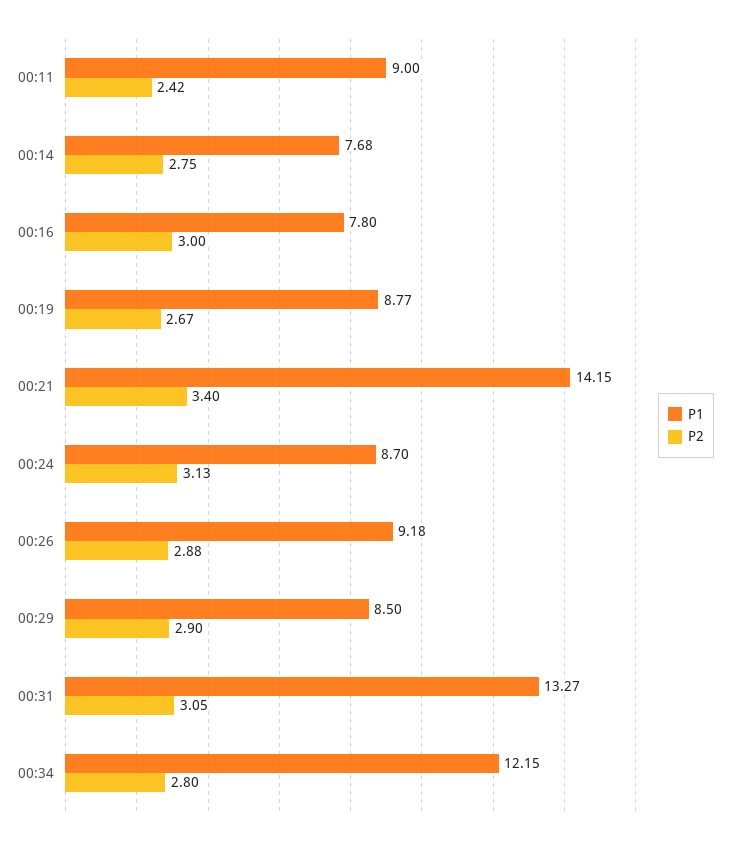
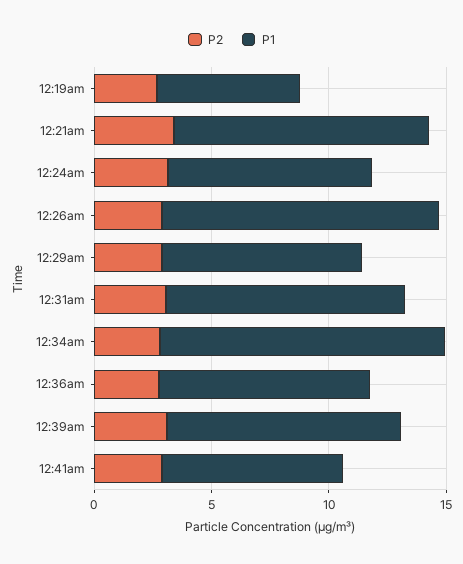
P1, 00:11: 9 -> none
P2, 00:11: 2.42 -> none
P1, 00:14: 7.68 -> none
P2, 00:14: 2.75 -> none
P1, 00:16: 7.8 -> none
P2, 00:16: 3 -> none
P1, 00:19: 8.77 -> 6
P1, 00:21: 14.15 -> 11
P1, 00:26: 9.18 -> 12
P1, 00:31: 13.27 -> 10
P2, 12:36am: none -> 3
P1, 12:36am: none -> 9
P2, 12:39am: none -> 3
P1, 12:39am: none -> 10
P2, 12:41am: none -> 3
P1, 12:41am: none -> 8

